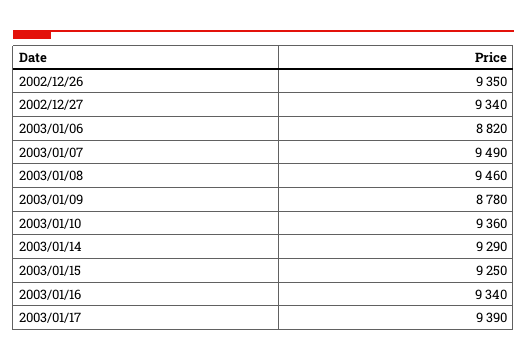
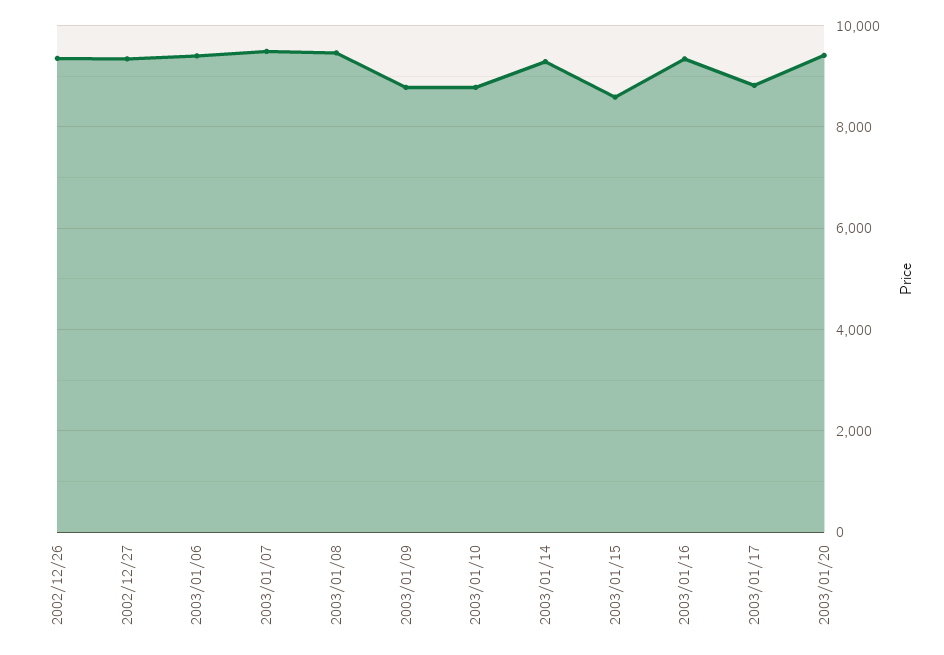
2003/01/06: 8820 -> 9400
2003/01/10: 9360 -> 8800
2003/01/15: 9250 -> 8600
2003/01/17: 9390 -> 8800
2003/01/20: none -> 9400

